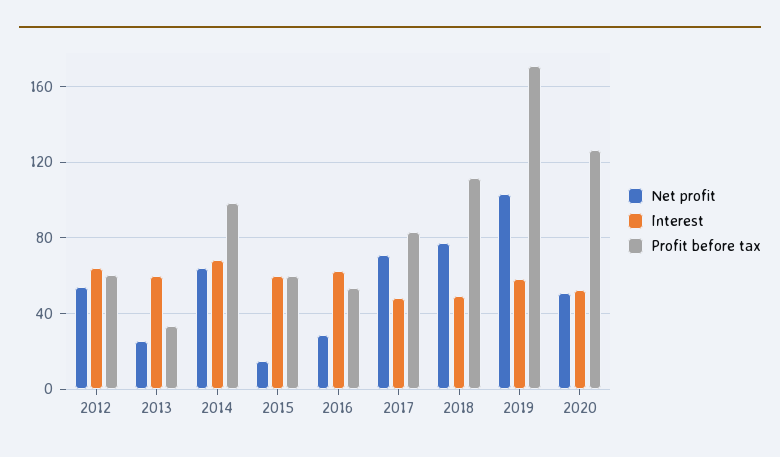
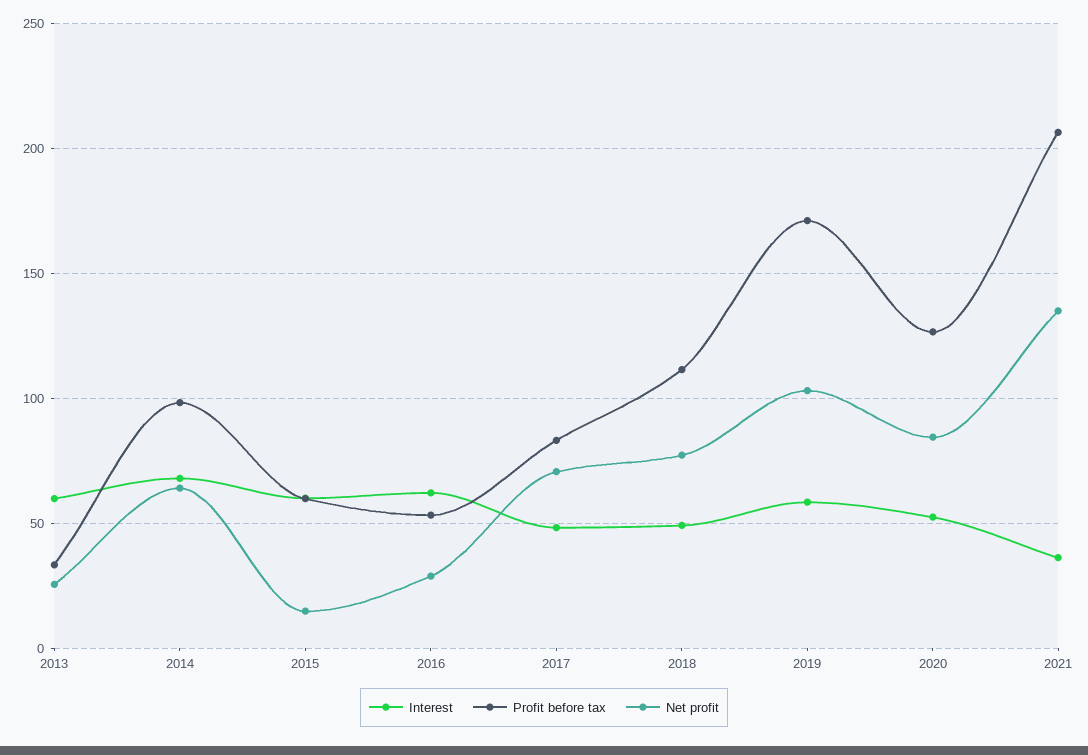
Net profit, 2012: 55 -> none
Interest, 2012: 65 -> none
Profit before tax, 2012: 60 -> none
Net profit, 2020: 50 -> 85
Interest, 2021: none -> 35
Profit before tax, 2021: none -> 205
Net profit, 2021: none -> 135

